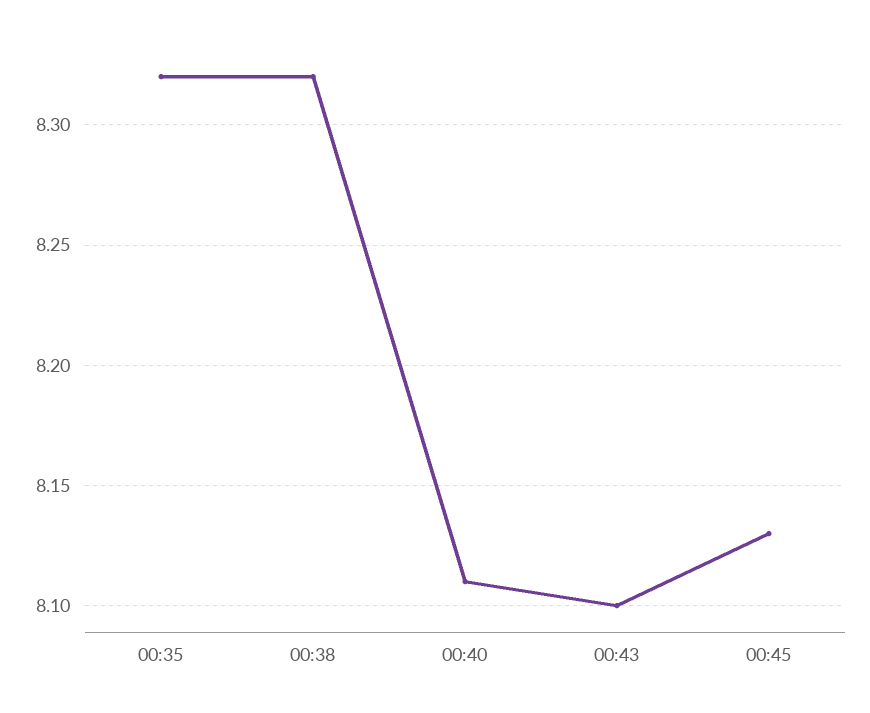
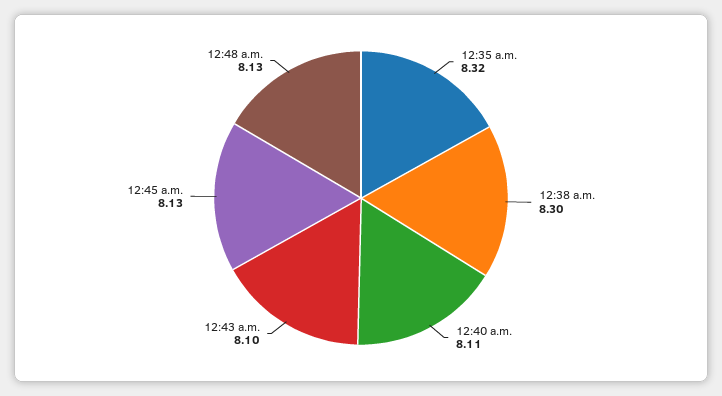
00:38: 8.32 -> 8.3
12:48 a.m.: none -> 8.13

